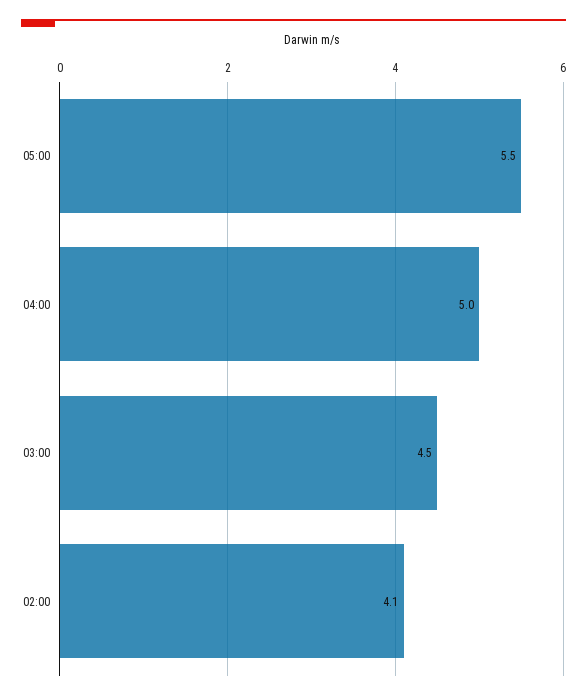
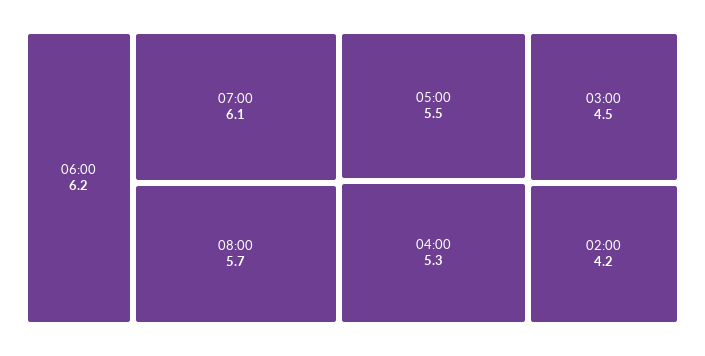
04:00: 5 -> 5.3
02:00: 4.1 -> 4.2
06:00: none -> 6.2
07:00: none -> 6.1
08:00: none -> 5.7

